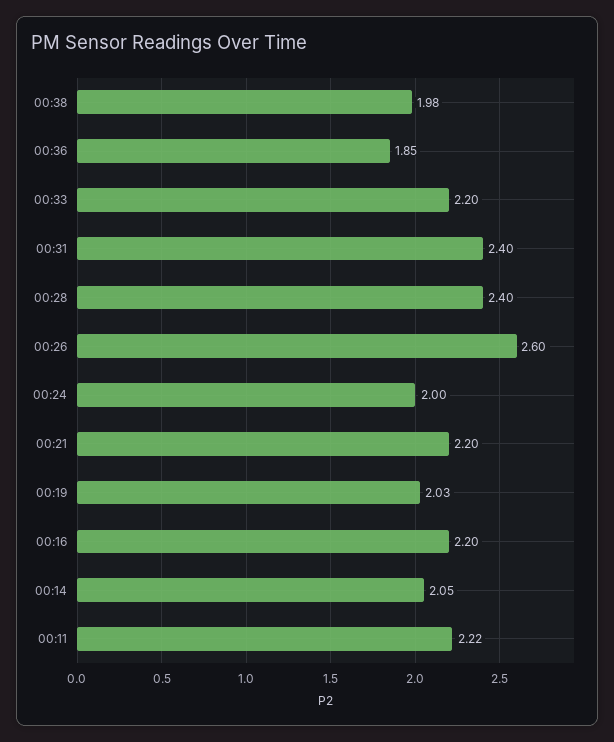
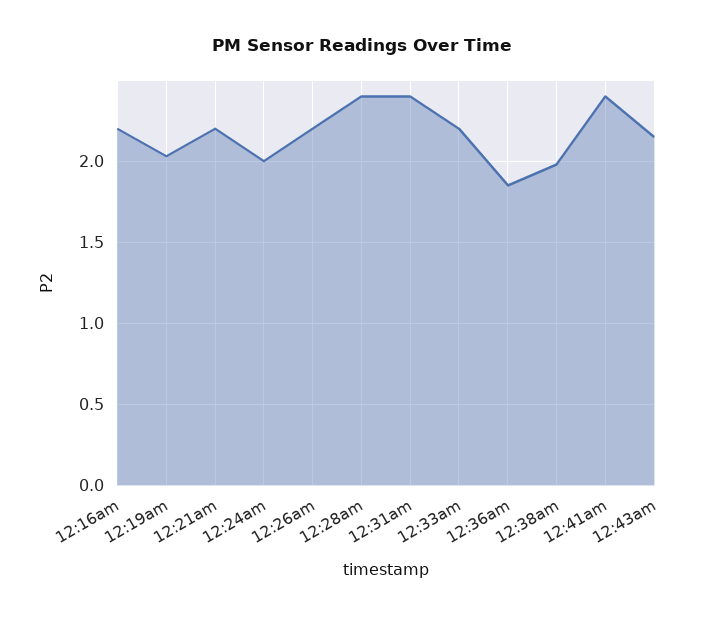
00:26: 2.6 -> 2.2
00:14: 2.05 -> none
00:11: 2.22 -> none
12:41am: none -> 2.4
12:43am: none -> 2.15

